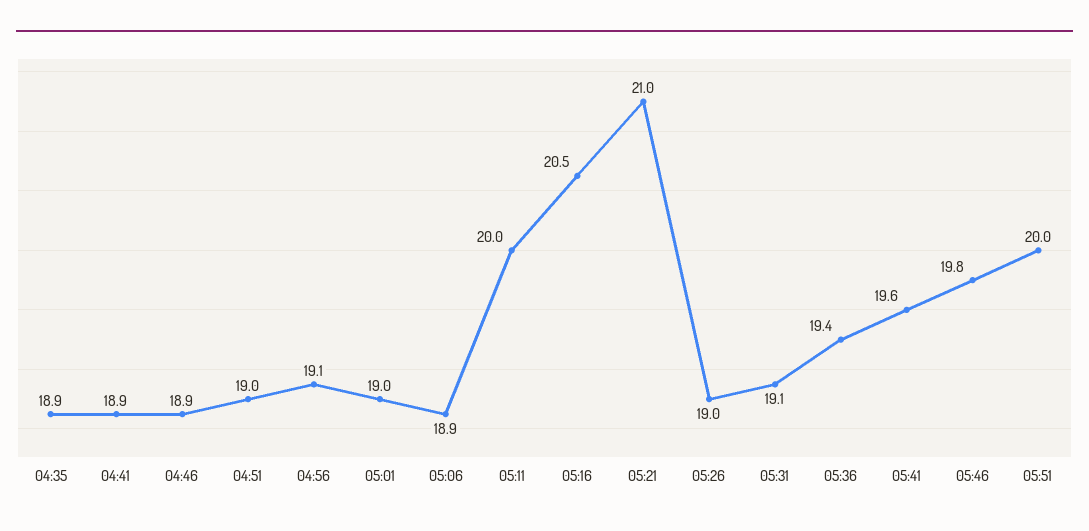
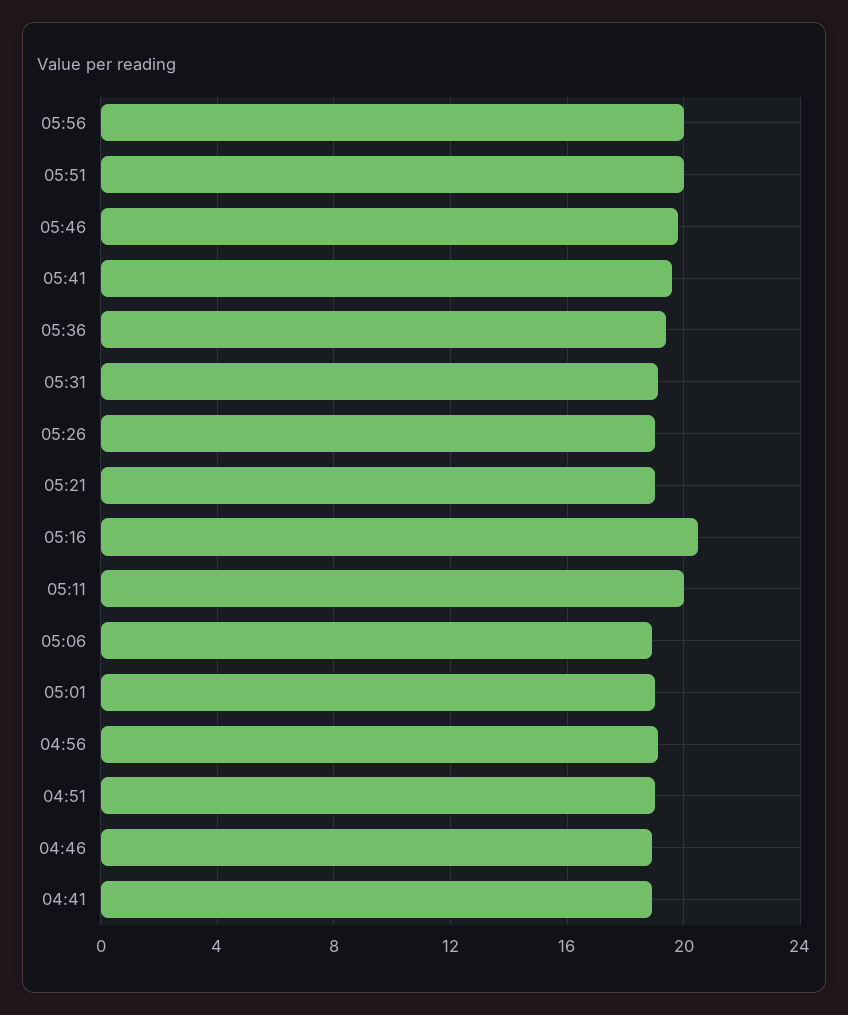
04:35: 18.9 -> none
05:21: 21 -> 19
05:56: none -> 20

